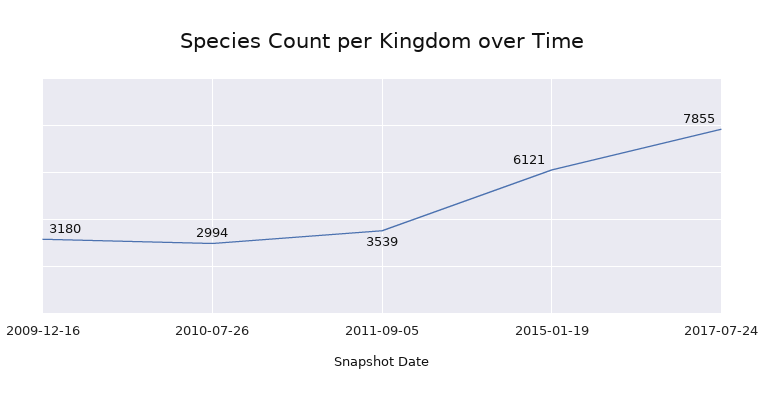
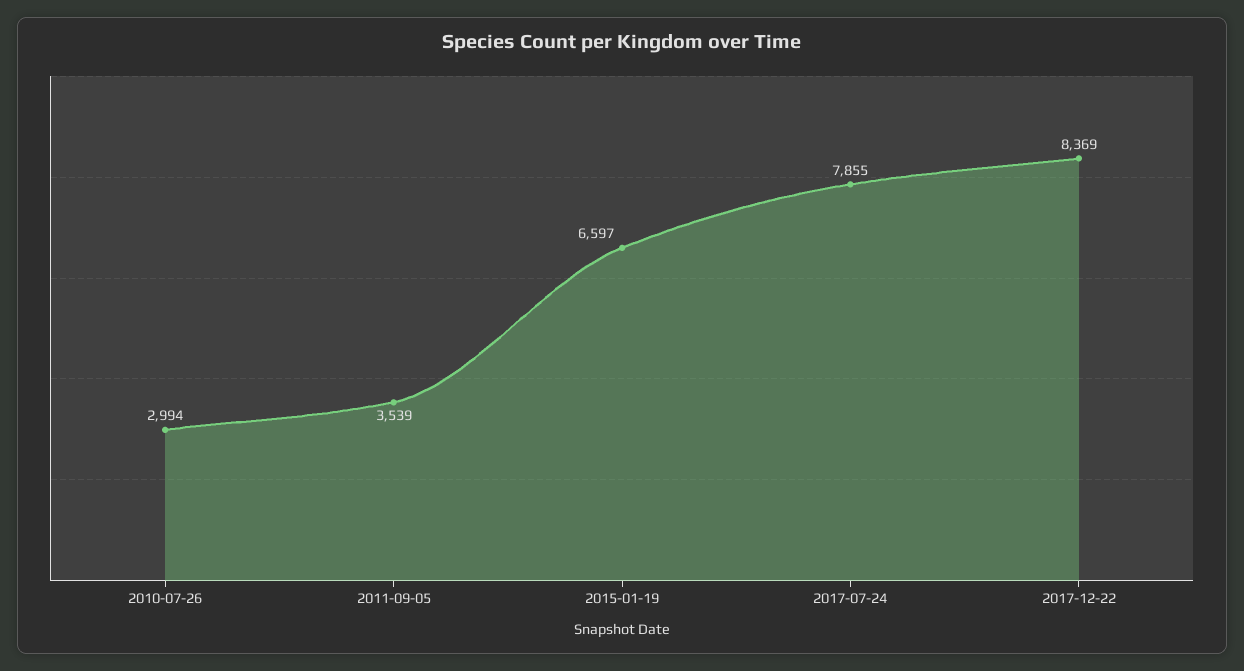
2009-12-16: 3180 -> none
2015-01-19: 6121 -> 6597
2017-12-22: none -> 8369

